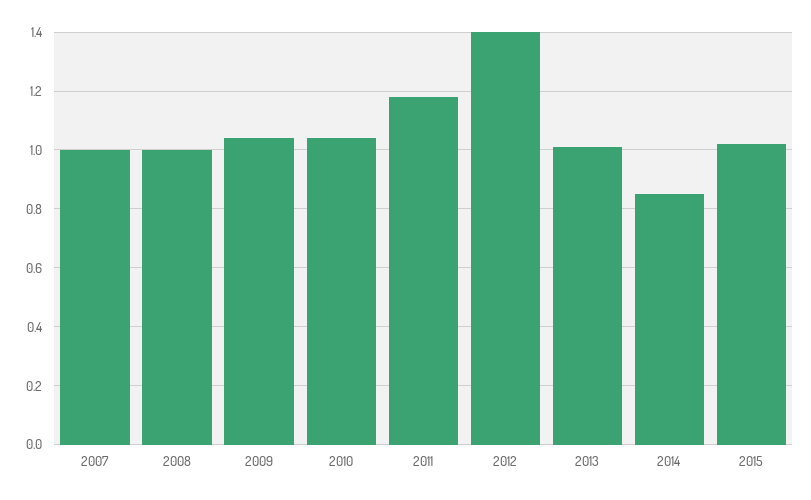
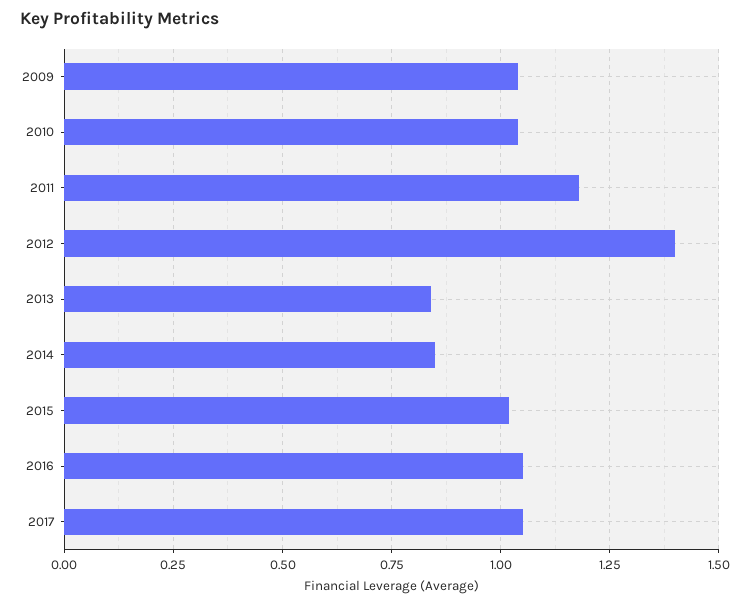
2007: 1 -> none
2008: 1 -> none
2013: 1 -> 0.85
2016: none -> 1.05
2017: none -> 1.05

